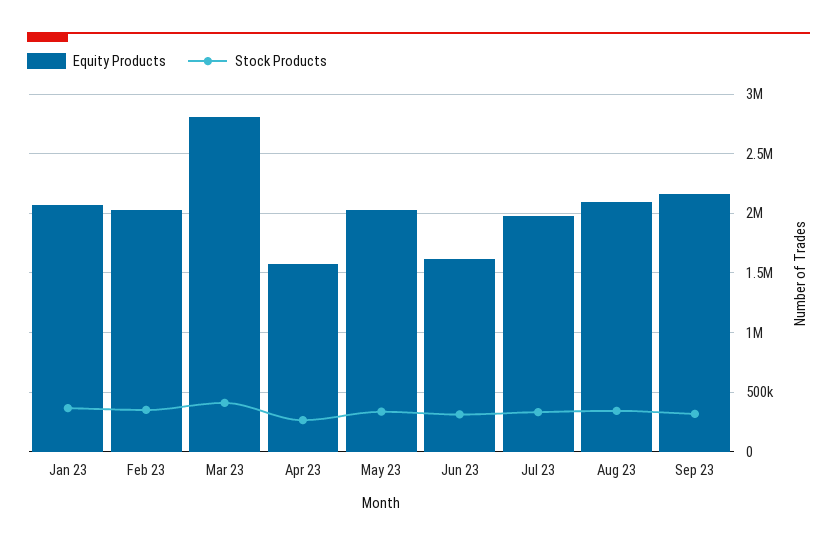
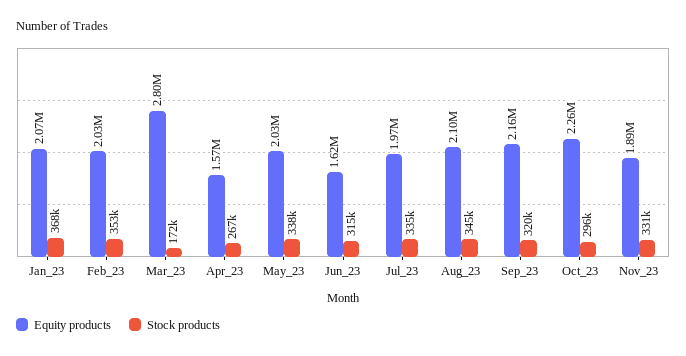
Stock Products, Mar 23: 400000 -> 172000
Equity Products, Oct_23: none -> 2260000
Stock Products, Oct_23: none -> 296000
Equity Products, Nov_23: none -> 1890000
Stock Products, Nov_23: none -> 331000

